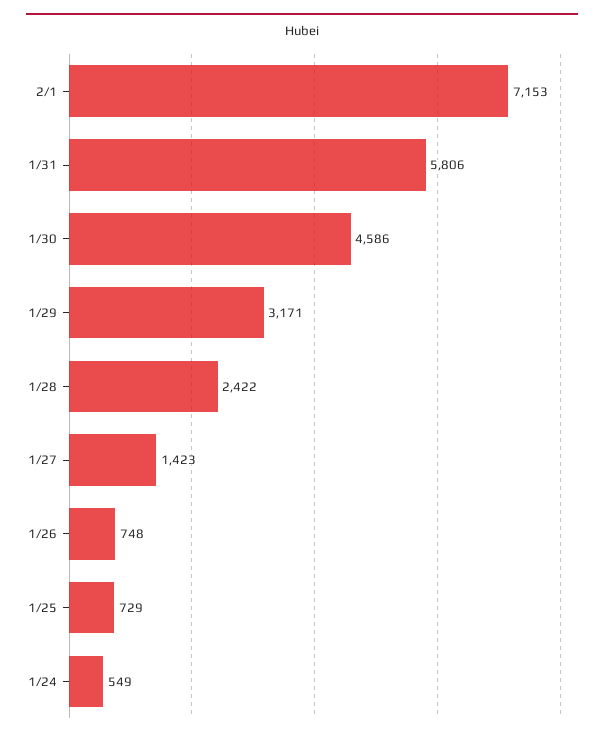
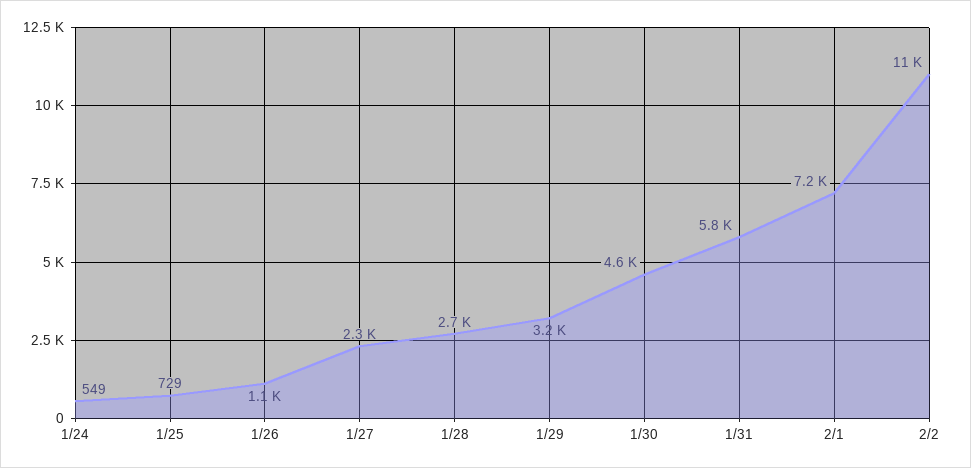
1/28: 2422 -> 2700
1/27: 1423 -> 2300
1/26: 748 -> 1100
2/2: none -> 11000

